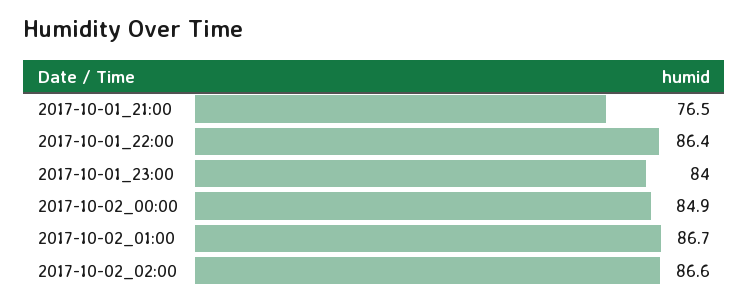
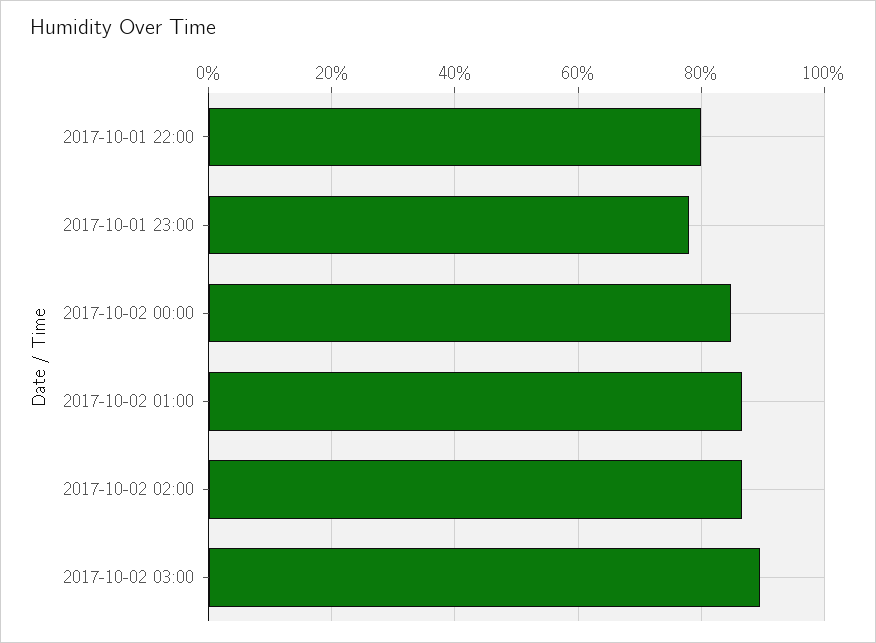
2017-10-01_21:00: 76.5 -> none
2017-10-01_22:00: 86.4 -> 80
2017-10-01_23:00: 84 -> 78
2017-10-02 03:00: none -> 90

